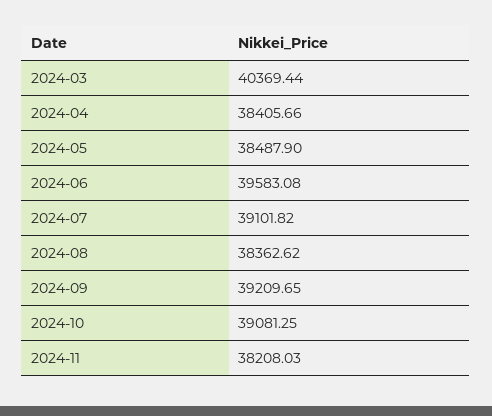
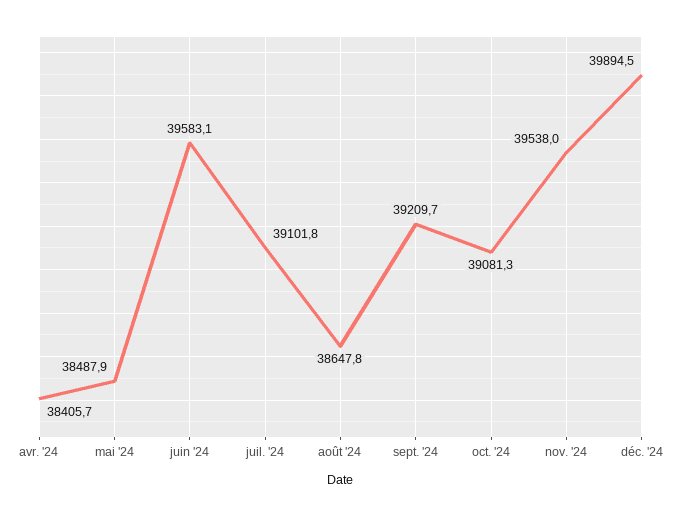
2024-03: 40369.44 -> none
2024-08: 38362.62 -> 38647.8
2024-11: 38208.03 -> 39538
déc. '24: none -> 39894.5

